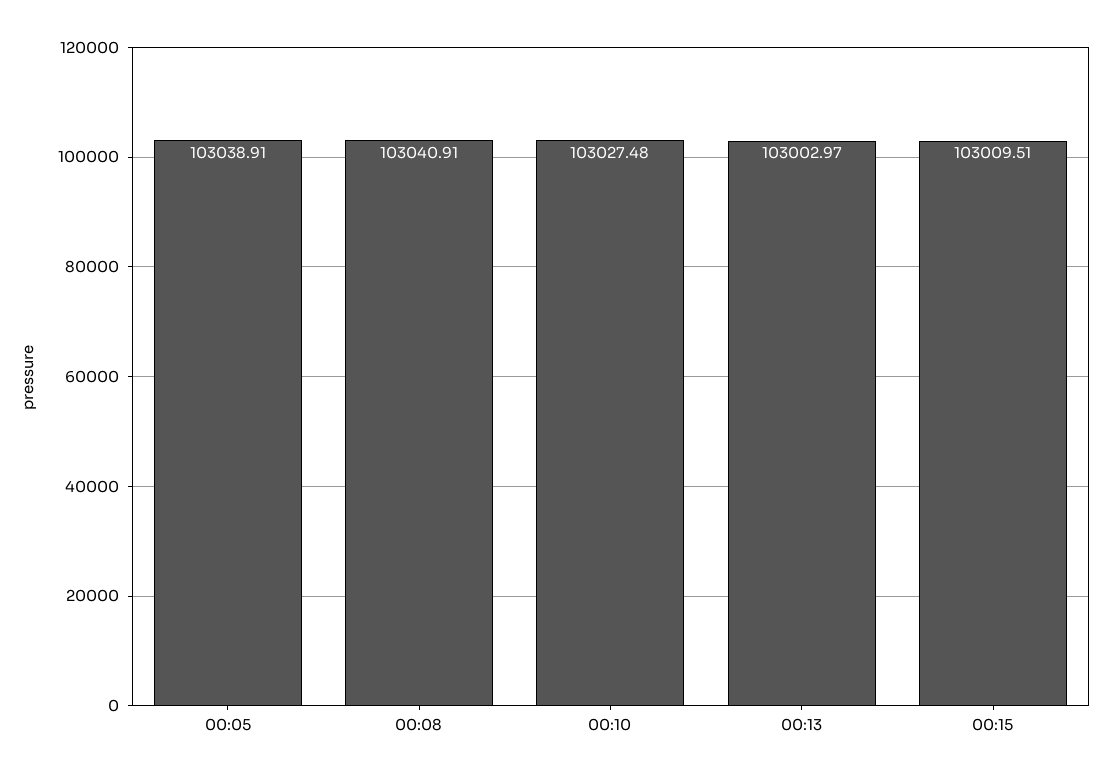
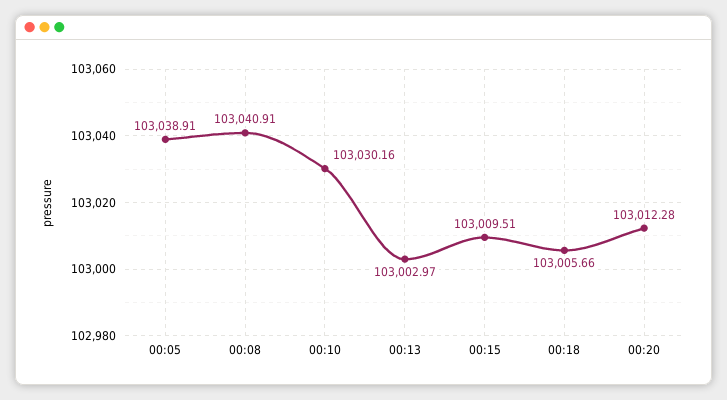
00:10: 103027.48 -> 103030.16
00:18: none -> 103005.66
00:20: none -> 103012.28

